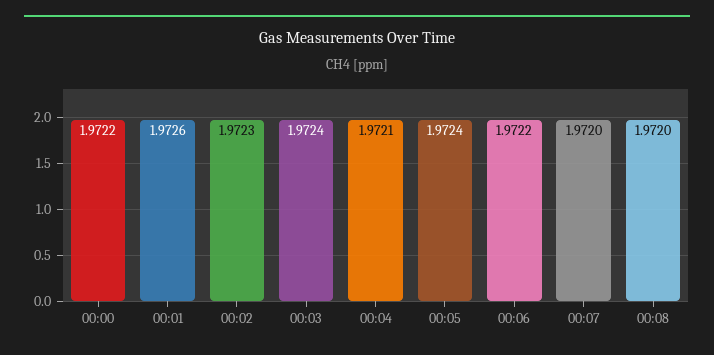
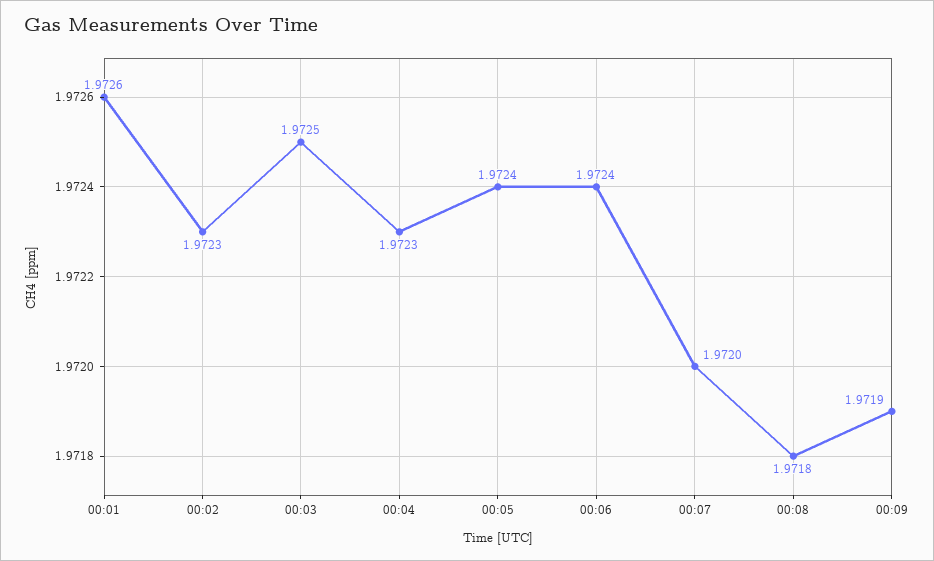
00:00: 1.9722 -> none
00:03: 1.9724 -> 1.9725
00:04: 1.9721 -> 1.9723
00:06: 1.9722 -> 1.9724
00:08: 1.972 -> 1.9718
00:09: none -> 1.9719

